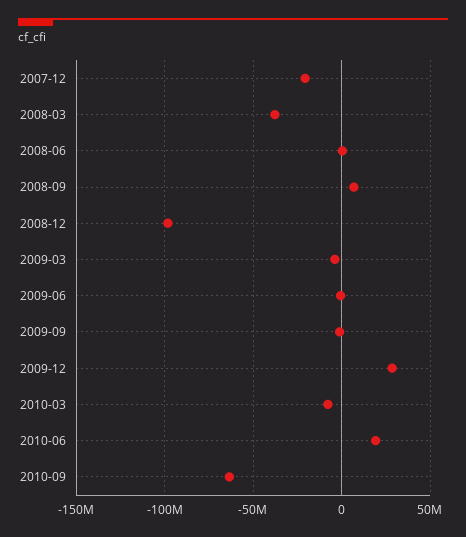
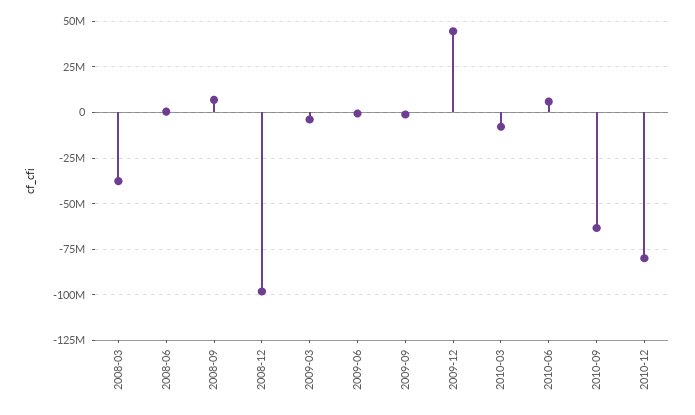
2007-12: -20000000 -> none
2009-12: 30000000 -> 45000000
2010-06: 20000000 -> 5000000
2010-12: none -> -80000000

